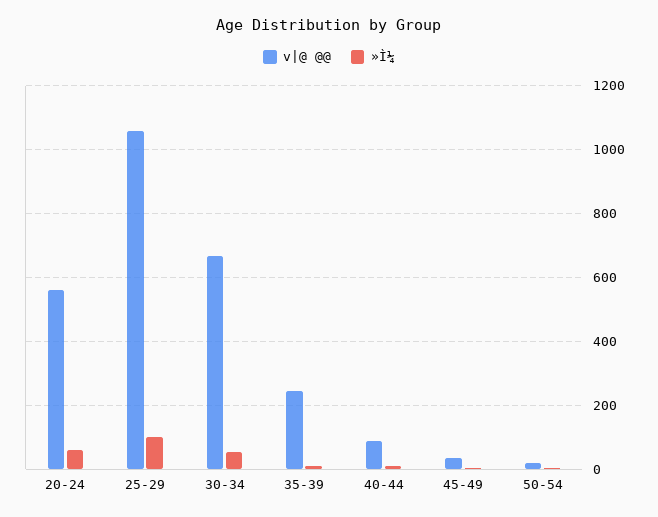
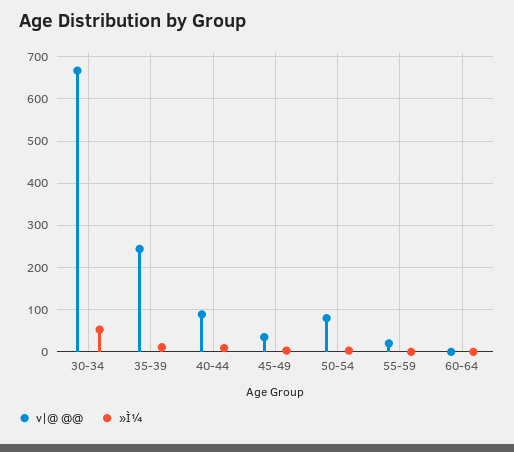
v|@ @@, 20-24: 560 -> none
»Ì¼, 20-24: 60 -> none
v|@ @@, 25-29: 1060 -> none
»Ì¼, 25-29: 100 -> none
v|@ @@, 50-54: 20 -> 80
v|@ @@, 55-59: none -> 20
»Ì¼, 55-59: none -> 0
v|@ @@, 60-64: none -> 0
»Ì¼, 60-64: none -> 0

